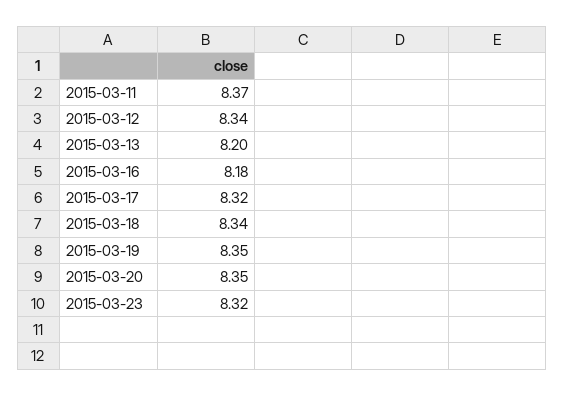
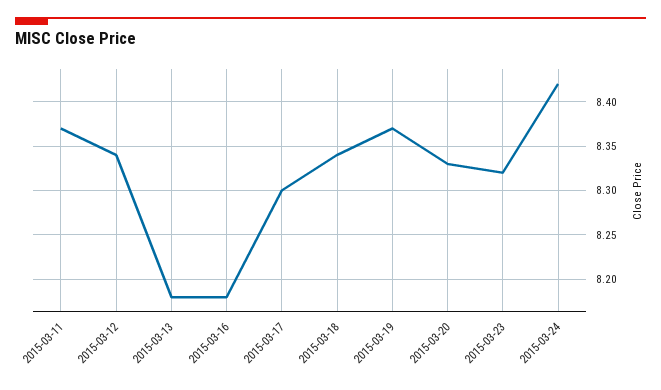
2015-03-13: 8.2 -> 8.18
2015-03-17: 8.32 -> 8.3
2015-03-19: 8.35 -> 8.37
2015-03-20: 8.35 -> 8.33
2015-03-24: none -> 8.42

